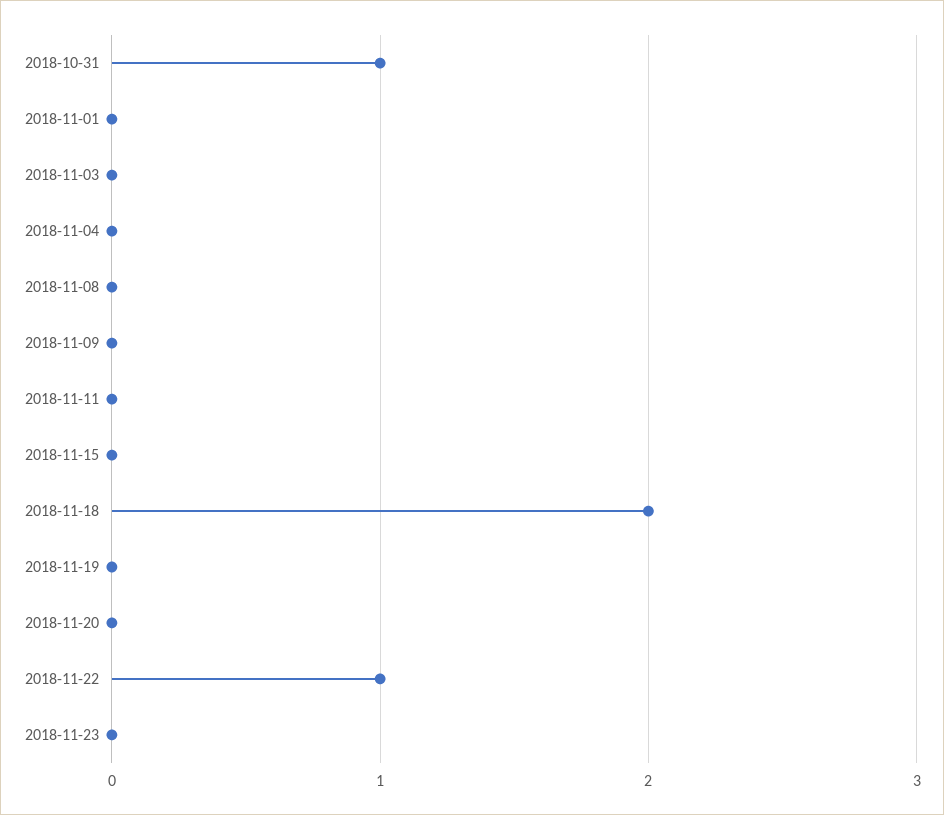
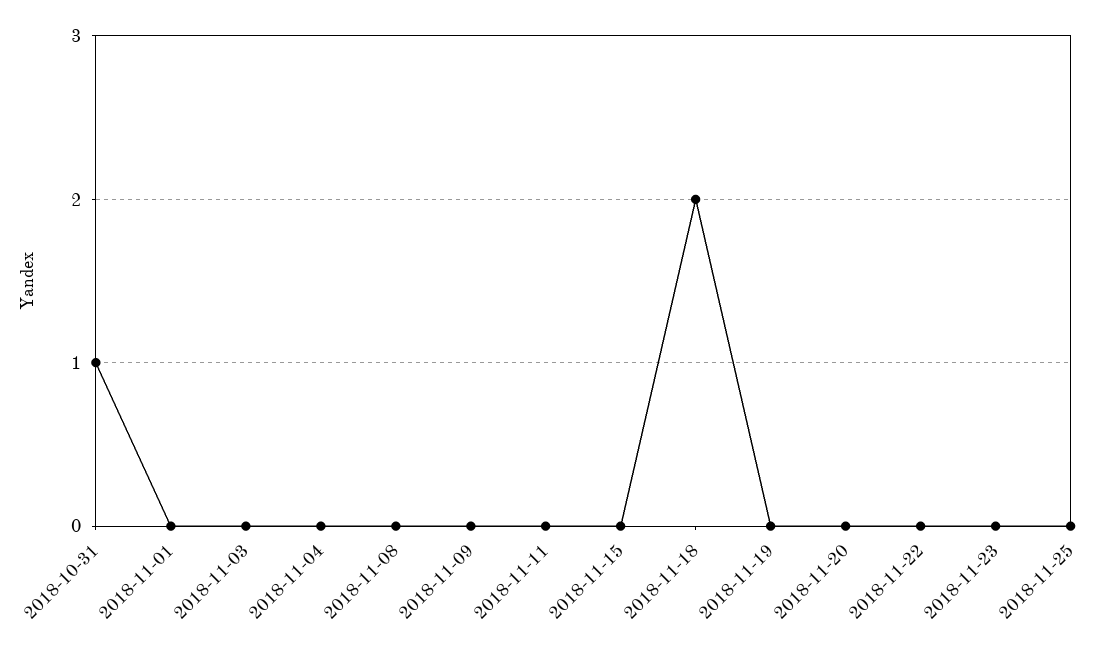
2018-11-22: 1 -> 0
2018-11-25: none -> 0

